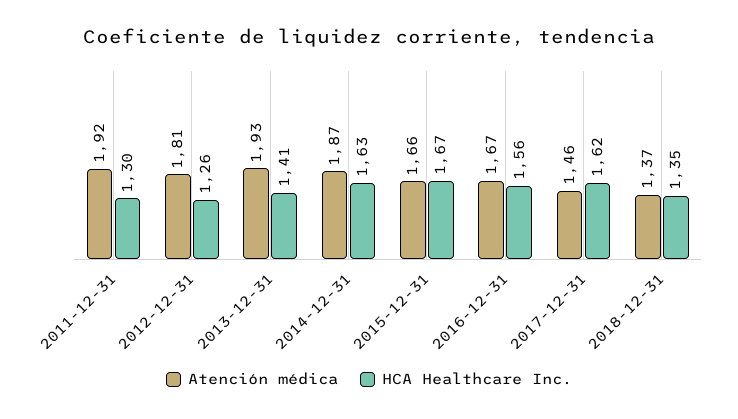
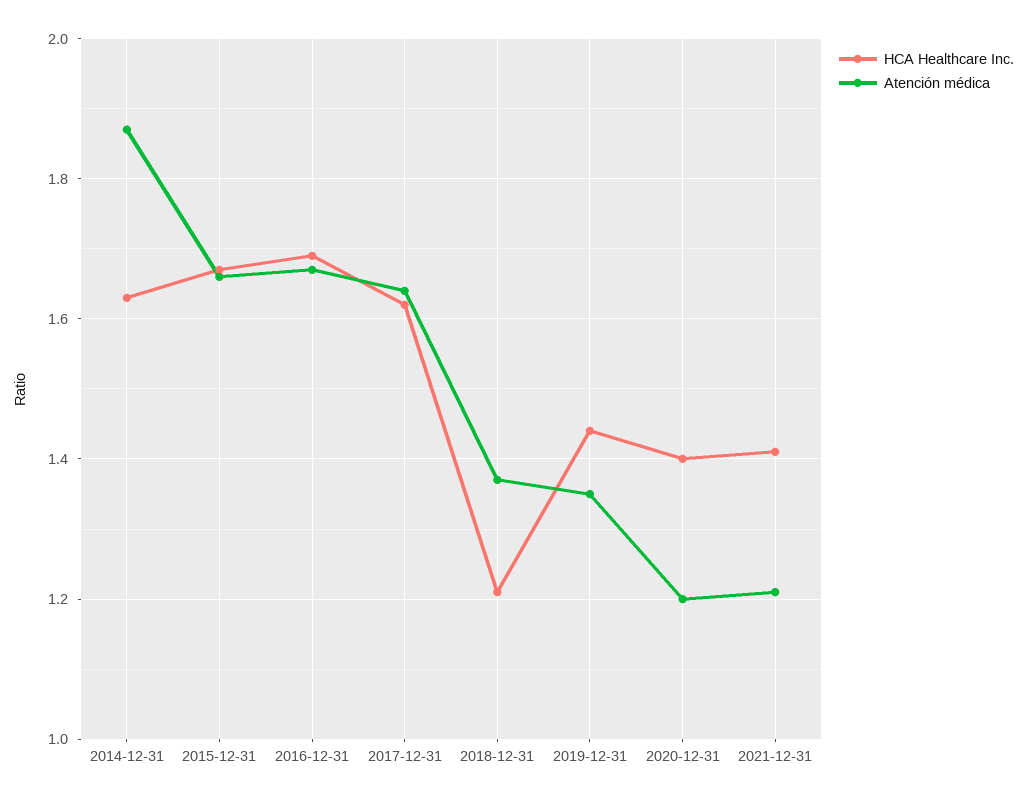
Atención médica, 2011-12-31: 1.92 -> none
HCA Healthcare Inc., 2011-12-31: 1.3 -> none
Atención médica, 2012-12-31: 1.81 -> none
HCA Healthcare Inc., 2012-12-31: 1.26 -> none
Atención médica, 2013-12-31: 1.93 -> none
HCA Healthcare Inc., 2013-12-31: 1.41 -> none
HCA Healthcare Inc., 2016-12-31: 1.56 -> 1.7
Atención médica, 2017-12-31: 1.46 -> 1.65
HCA Healthcare Inc., 2018-12-31: 1.35 -> 1.2
HCA Healthcare Inc., 2019-12-31: none -> 1.45
Atención médica, 2019-12-31: none -> 1.35
HCA Healthcare Inc., 2020-12-31: none -> 1.4
Atención médica, 2020-12-31: none -> 1.2
HCA Healthcare Inc., 2021-12-31: none -> 1.4
Atención médica, 2021-12-31: none -> 1.2

